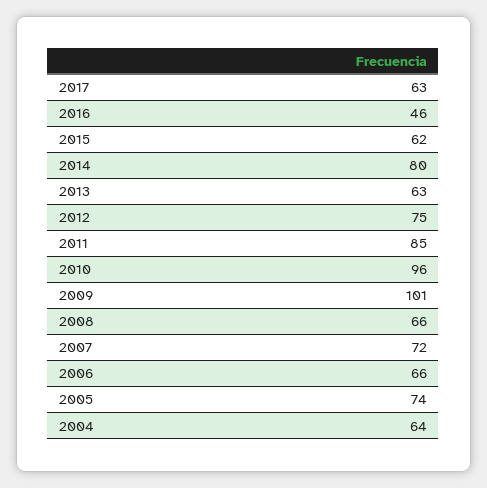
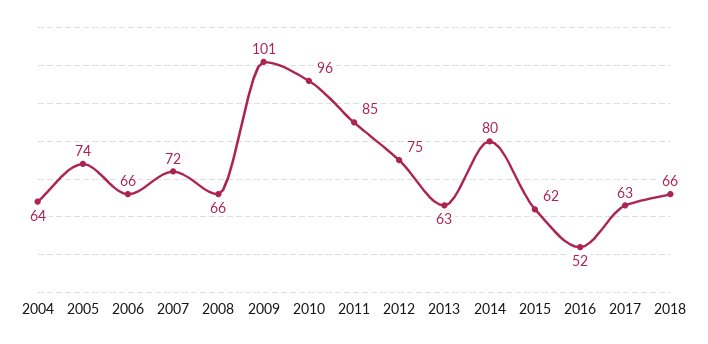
2016: 46 -> 52
2018: none -> 66

